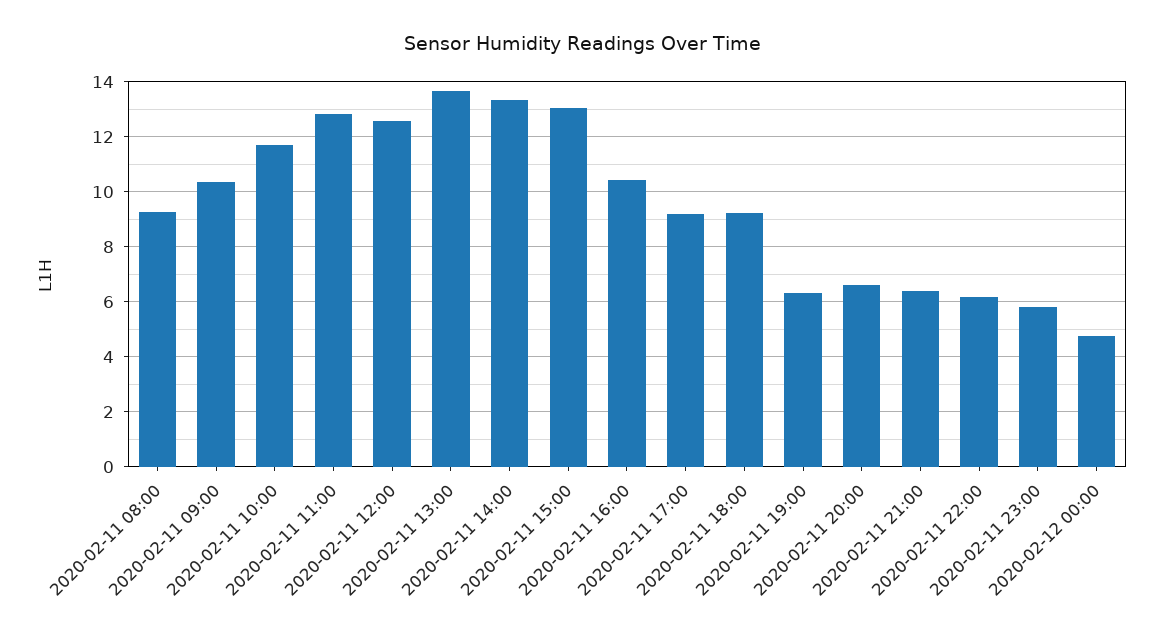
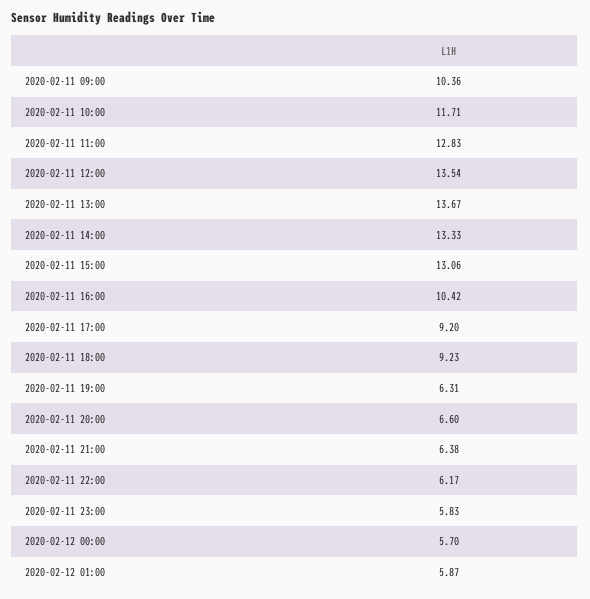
2020-02-11 08:00: 9.25 -> none
2020-02-11 12:00: 12.5 -> 13.54
2020-02-12 00:00: 4.75 -> 5.7
2020-02-12 01:00: none -> 5.87

